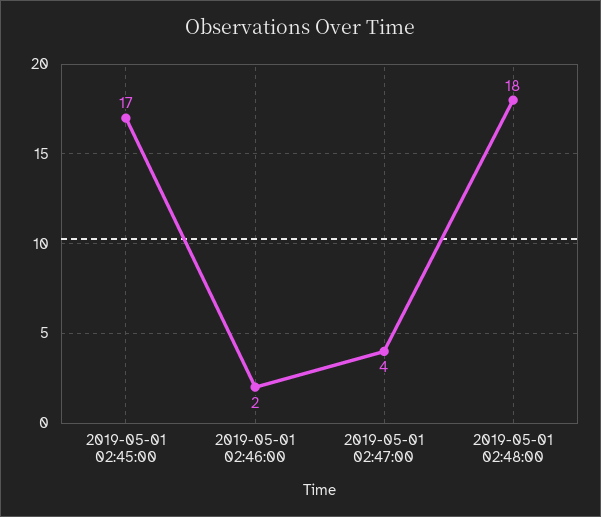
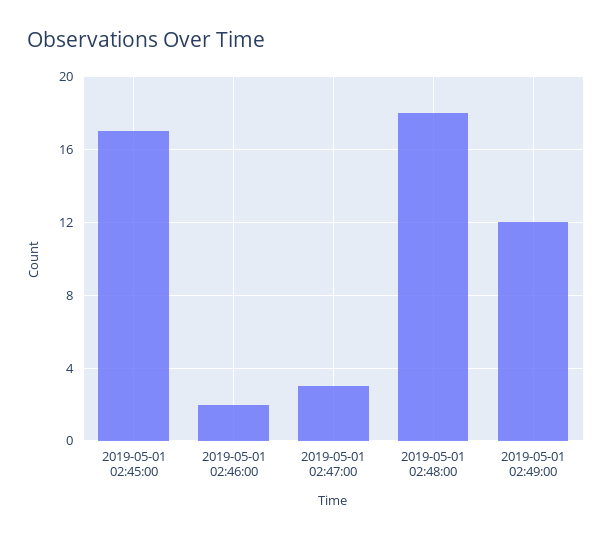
2019-05-01 02:47:00: 4 -> 3
2019-05-01 02:49:00: none -> 12

